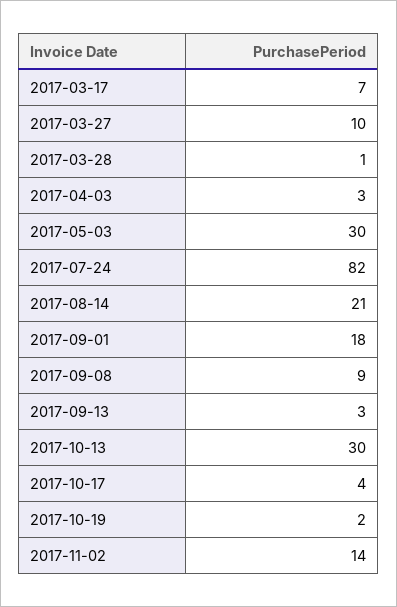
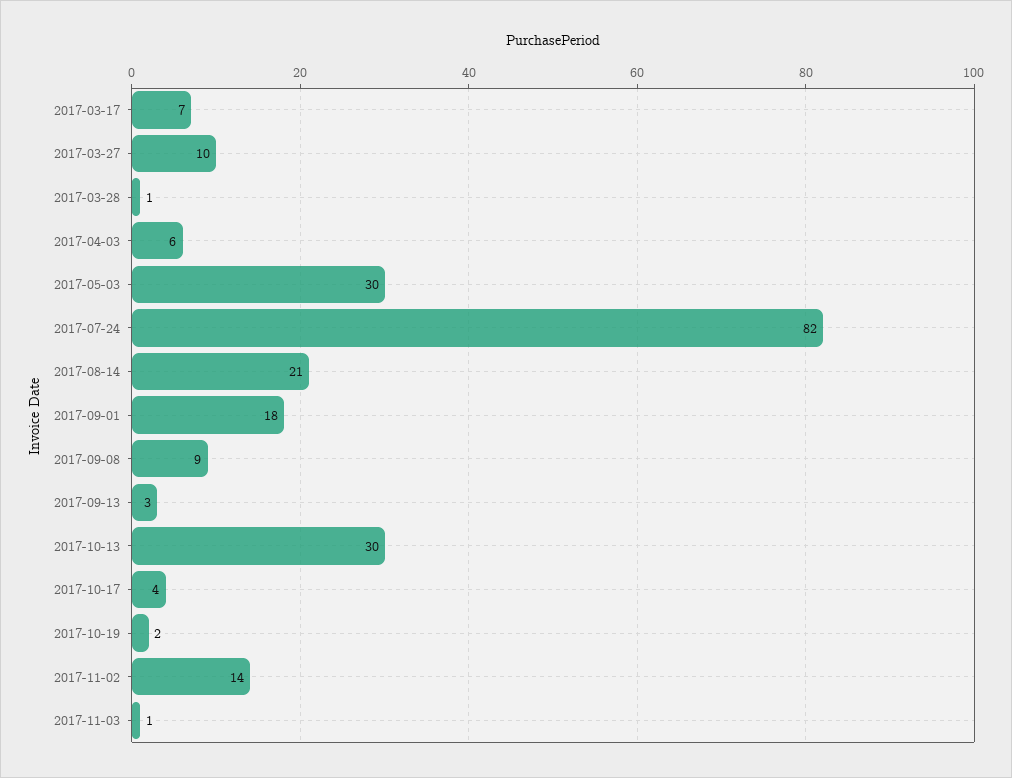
2017-04-03: 3 -> 6
2017-11-03: none -> 1

